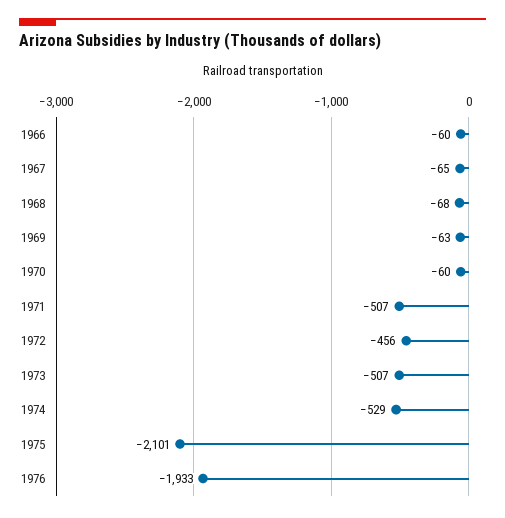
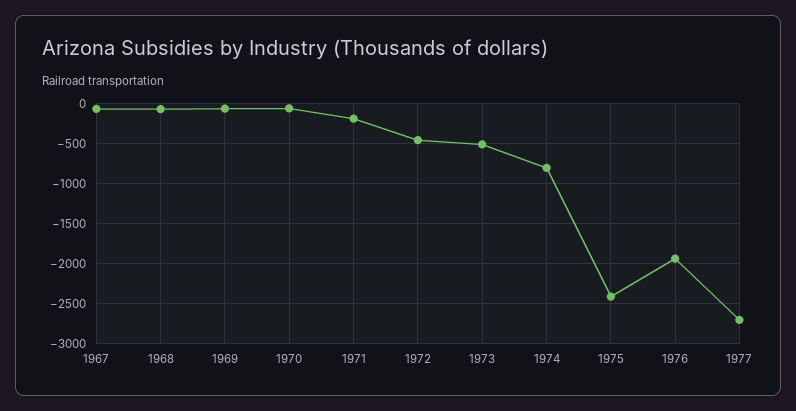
1966: -60 -> none
1971: -507 -> -200
1974: -529 -> -800
1975: -2101 -> -2400
1977: none -> -2700

